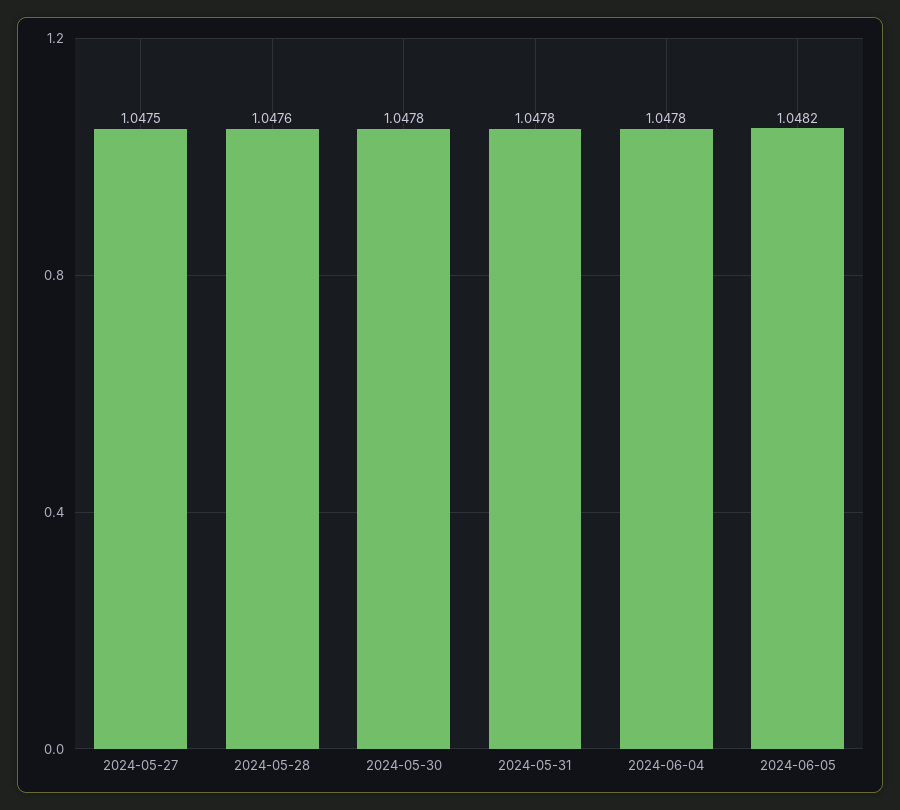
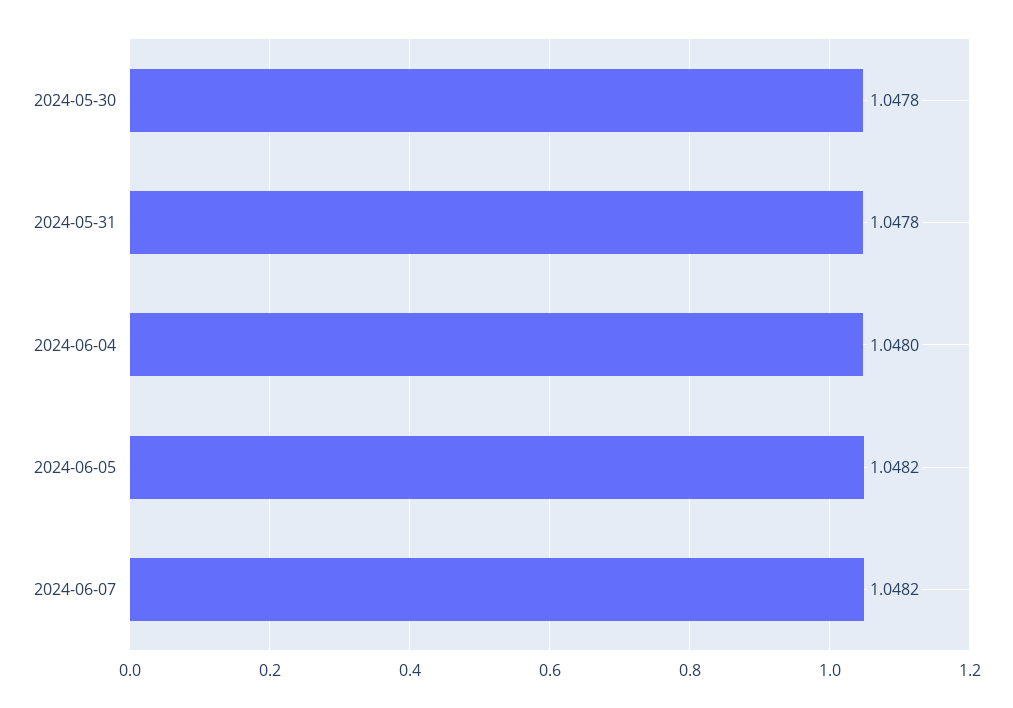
2024-05-27: 1.0475 -> none
2024-05-28: 1.0476 -> none
2024-06-04: 1.0478 -> 1.048
2024-06-07: none -> 1.0482

